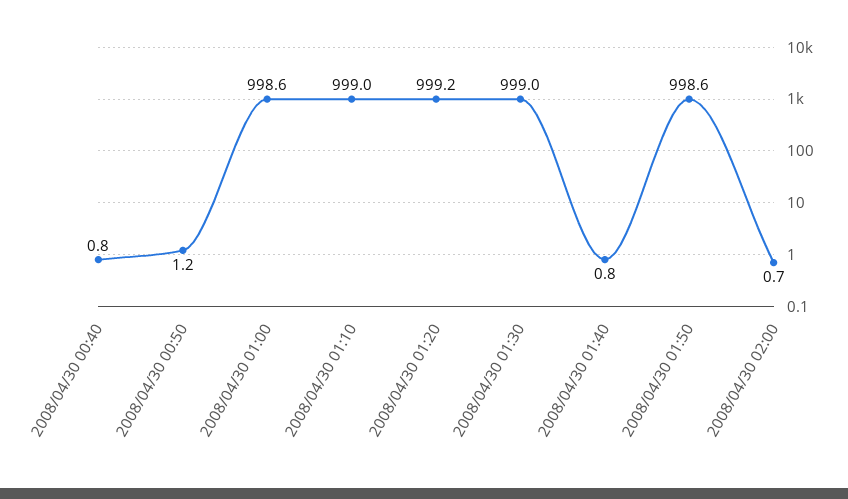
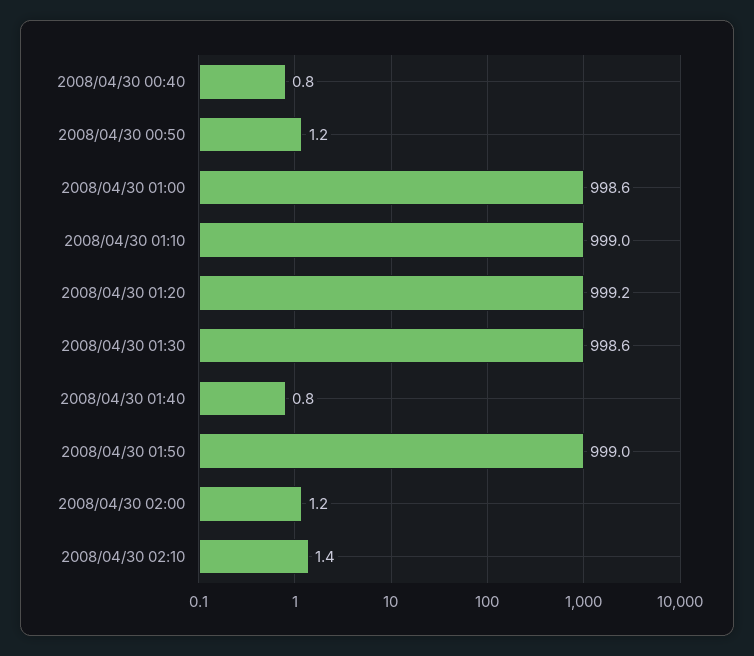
2008/04/30 01:30: 999 -> 998.6
2008/04/30 01:50: 998.6 -> 999
2008/04/30 02:00: 0.7 -> 1.2
2008/04/30 02:10: none -> 1.4

